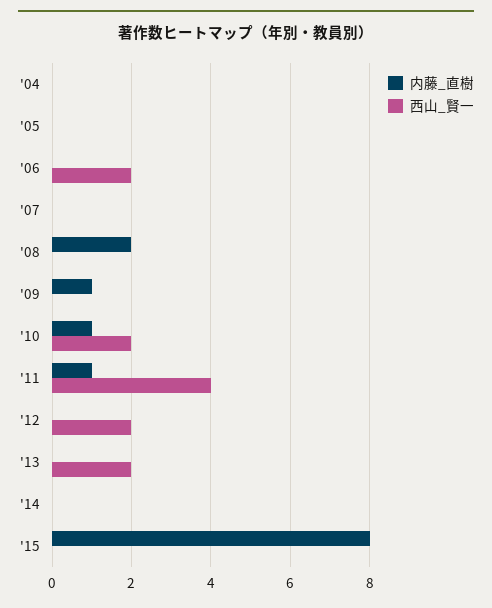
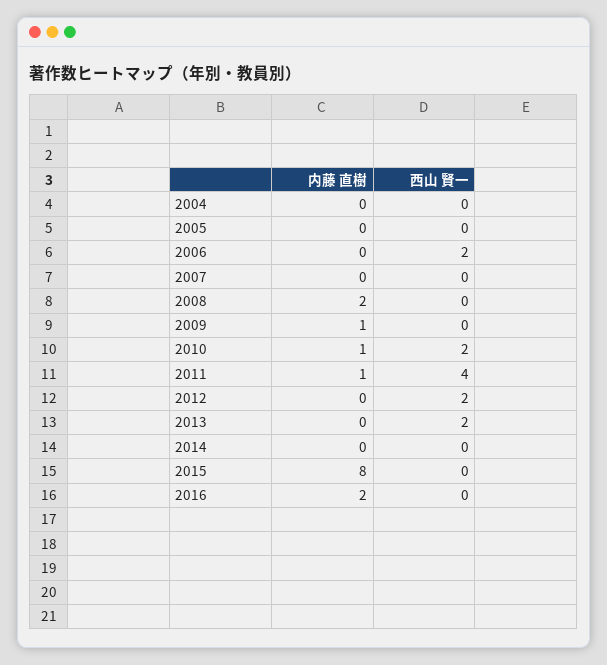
内藤_直樹, 2016: none -> 2
西山_賢一, 2016: none -> 0

